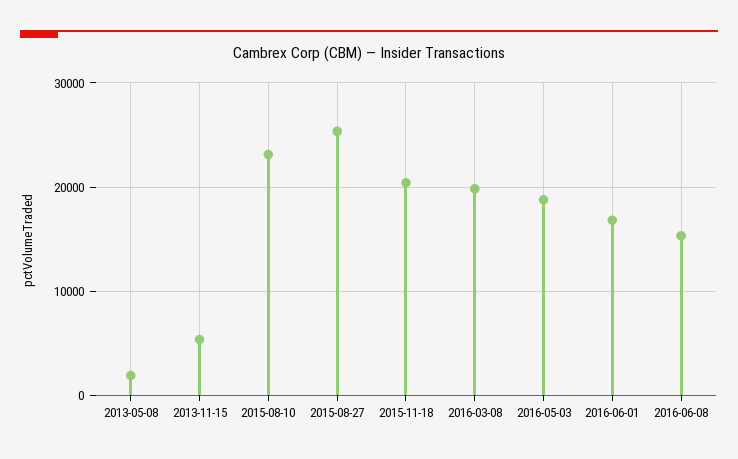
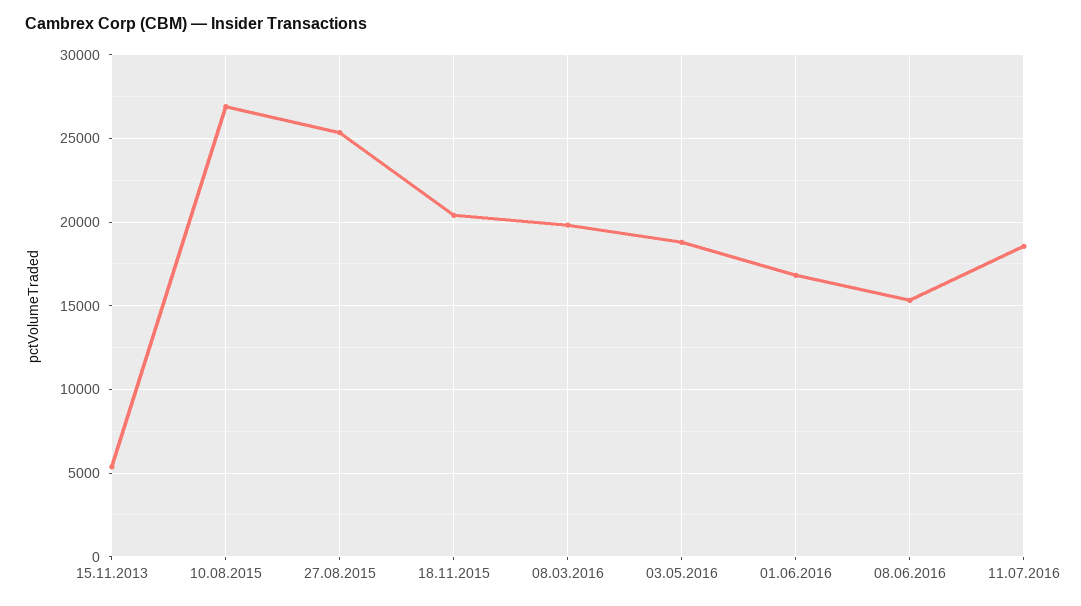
2013-05-08: 2000 -> none
2015-08-10: 23000 -> 27000
11.07.2016: none -> 18500

